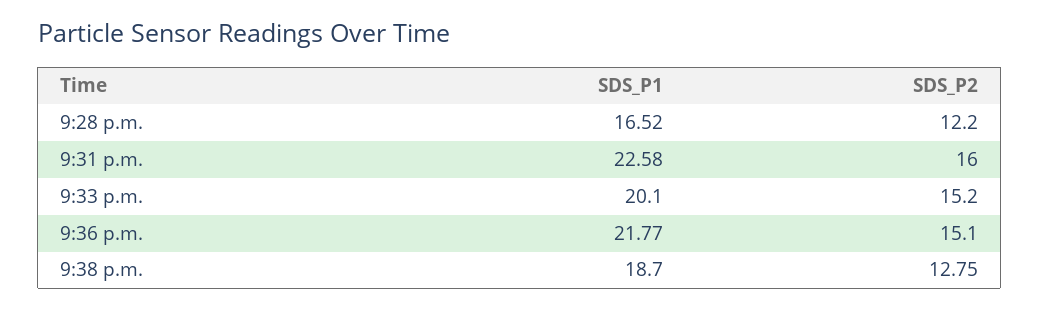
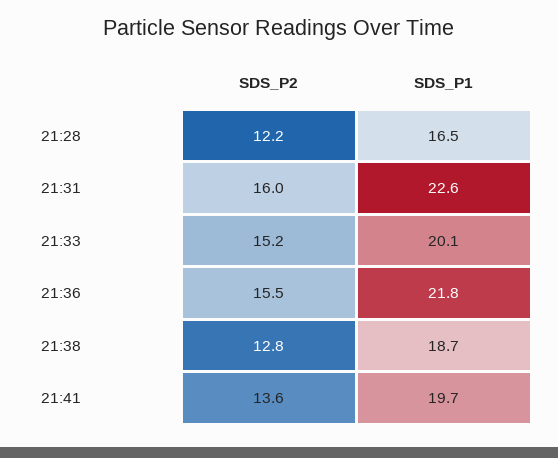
SDS_P2, 9:36 p.m.: 15.1 -> 15.5
SDS_P2, 21:41: none -> 13.6
SDS_P1, 21:41: none -> 19.7

